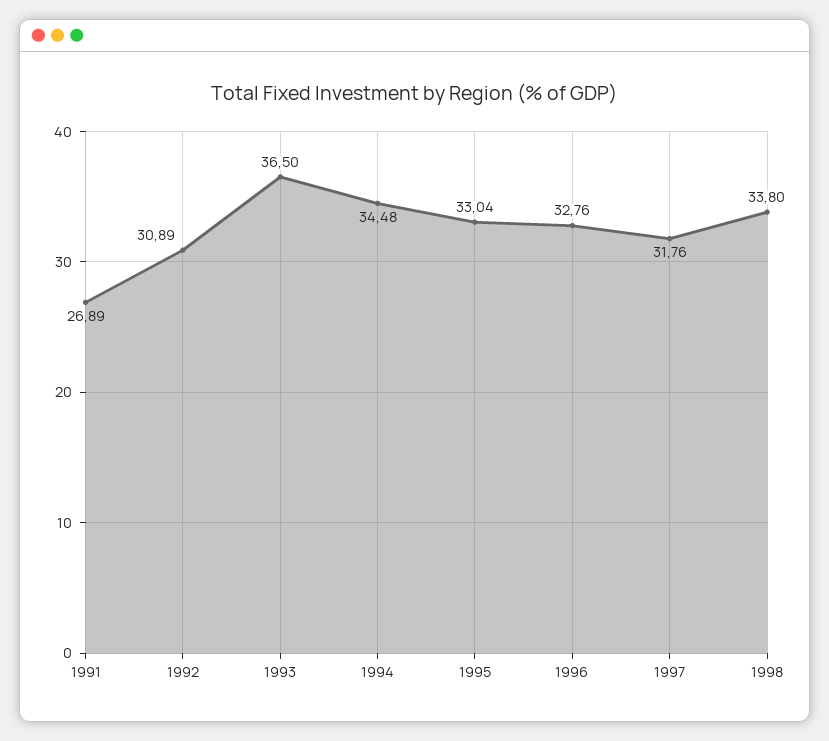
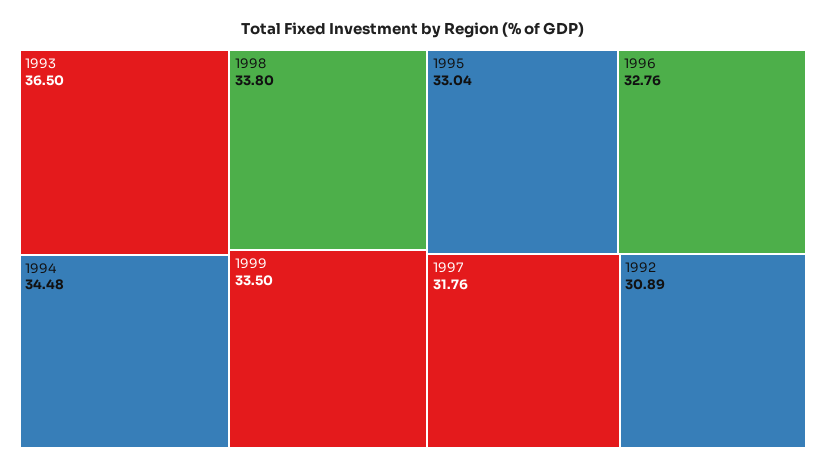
1991: 26.89 -> none
1999: none -> 33.5

